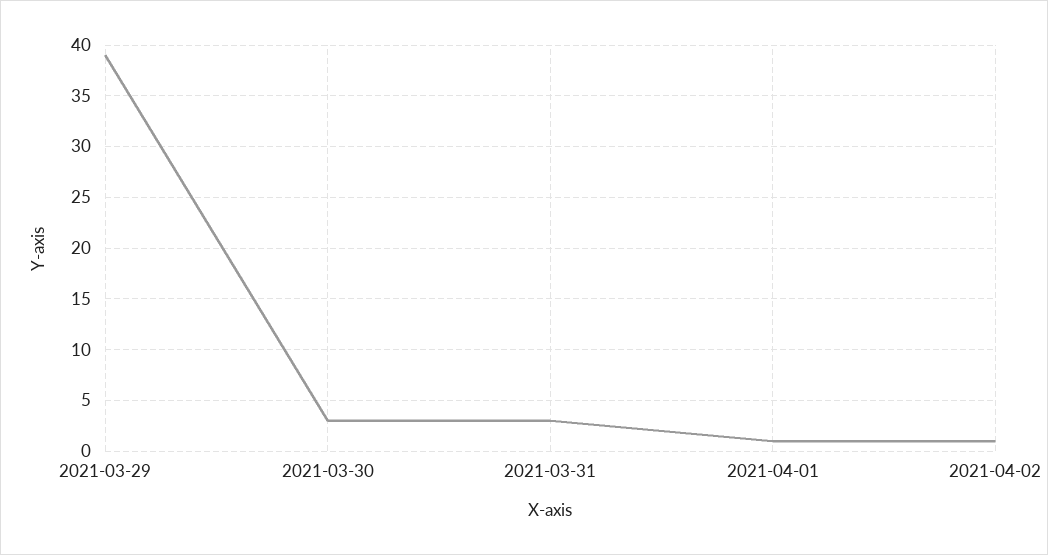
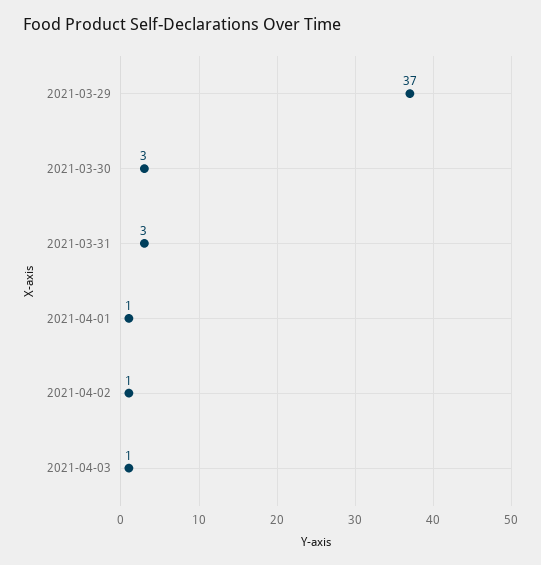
2021-03-29: 39 -> 37
2021-04-03: none -> 1

